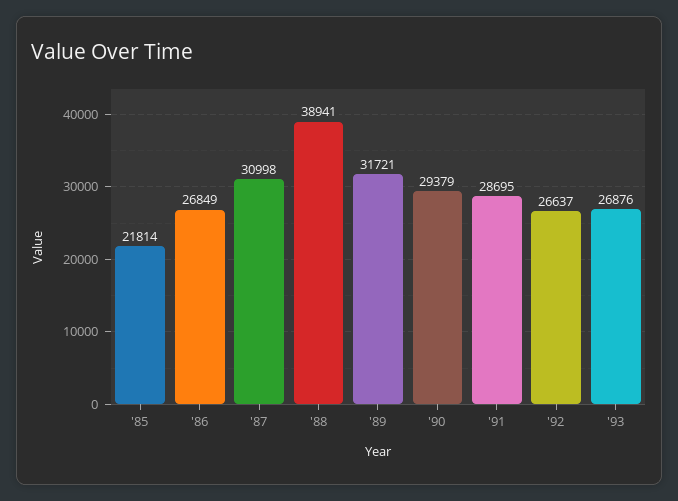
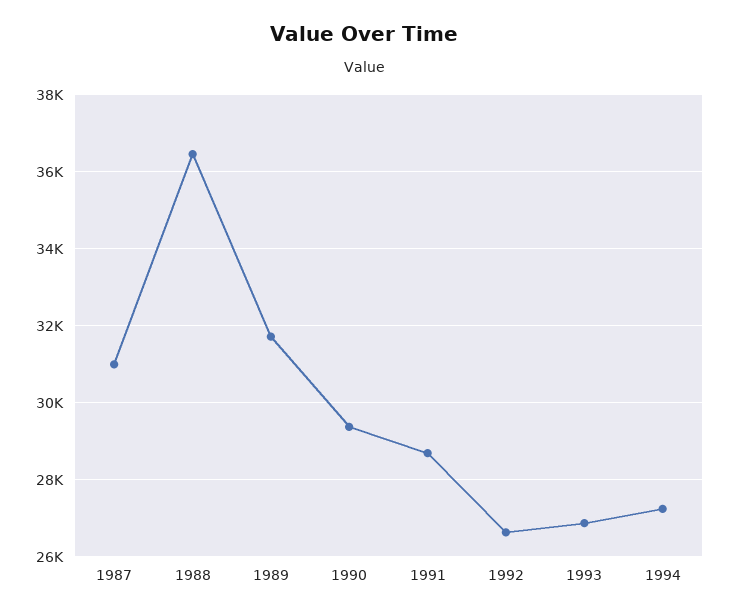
'85: 21814 -> none
'86: 26849 -> none
'88: 38941 -> 36400
1994: none -> 27200

